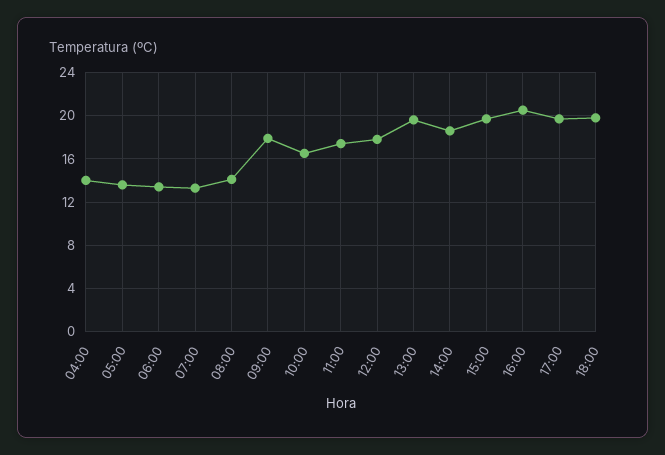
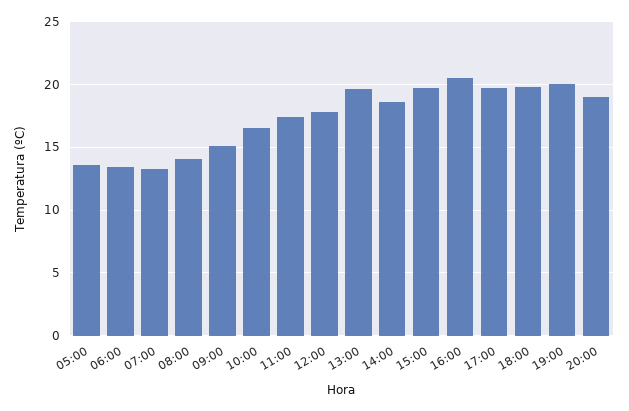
04:00: 14 -> none
09:00: 18 -> 15
19:00: none -> 20
20:00: none -> 19

